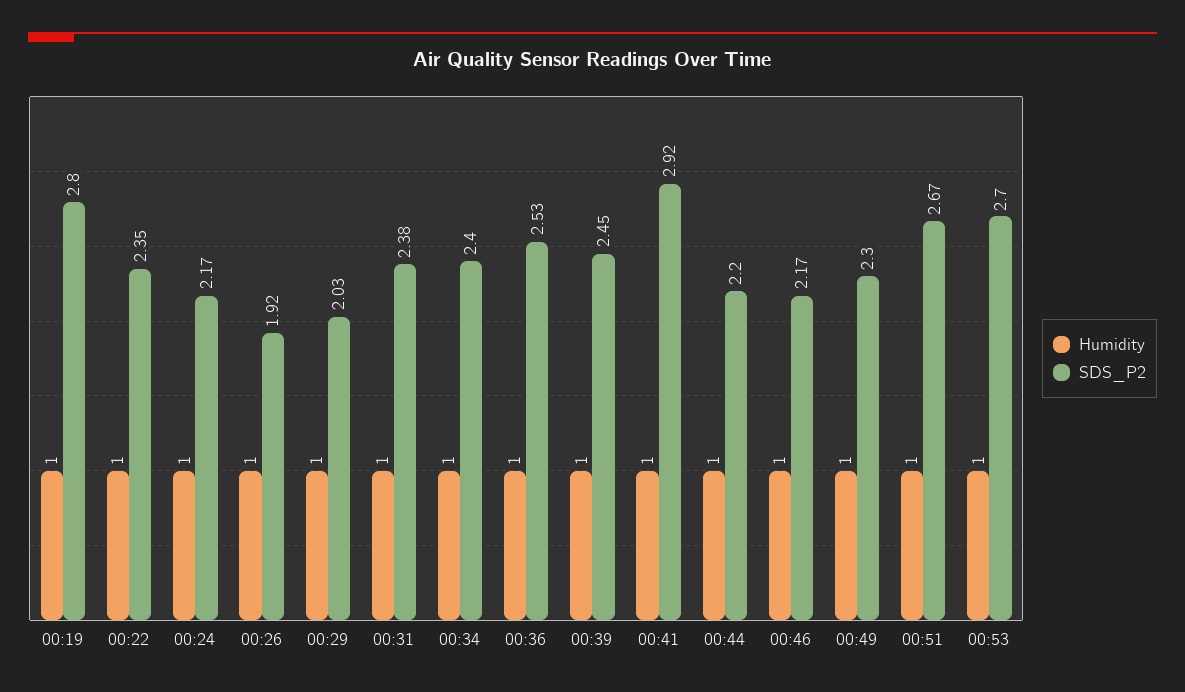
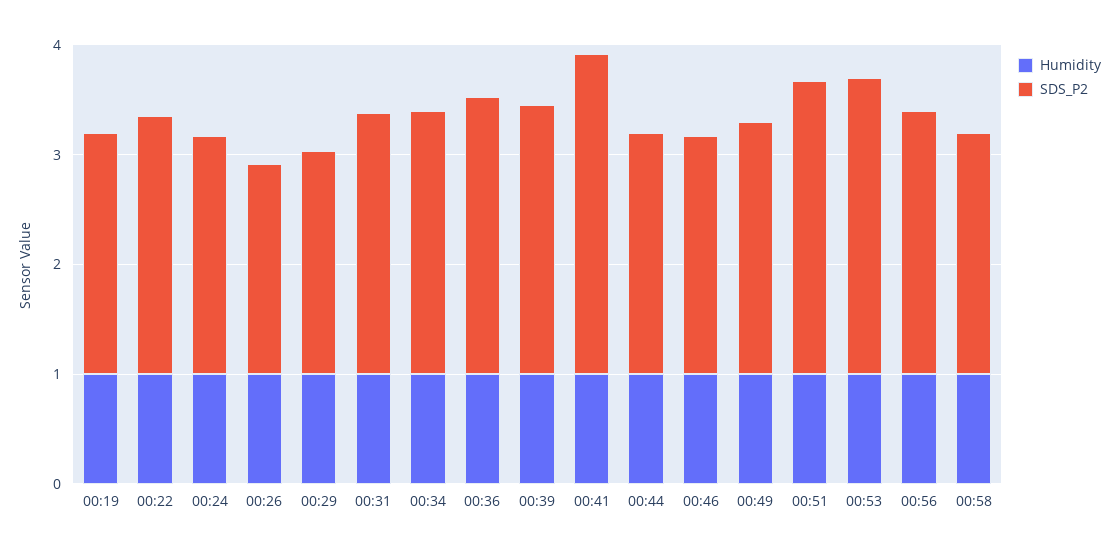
SDS_P2, 00:19: 2.8 -> 2.2
Humidity, 00:56: none -> 1
SDS_P2, 00:56: none -> 2.4
Humidity, 00:58: none -> 1
SDS_P2, 00:58: none -> 2.2

